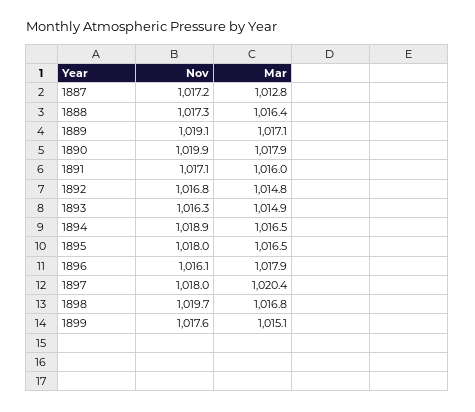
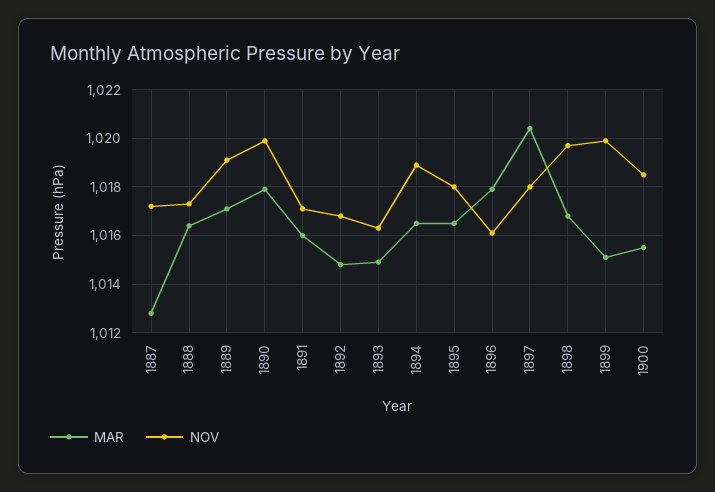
Nov, 1899: 1017.6 -> 1020
Mar, 1900: none -> 1015.5
Nov, 1900: none -> 1018.5

